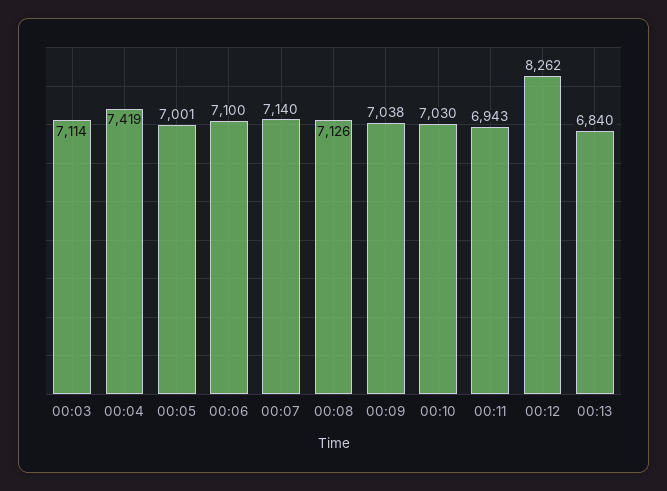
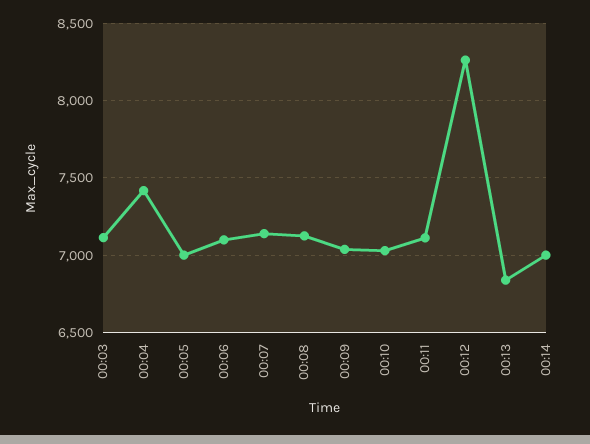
00:11: 6943 -> 7100
00:14: none -> 7000

